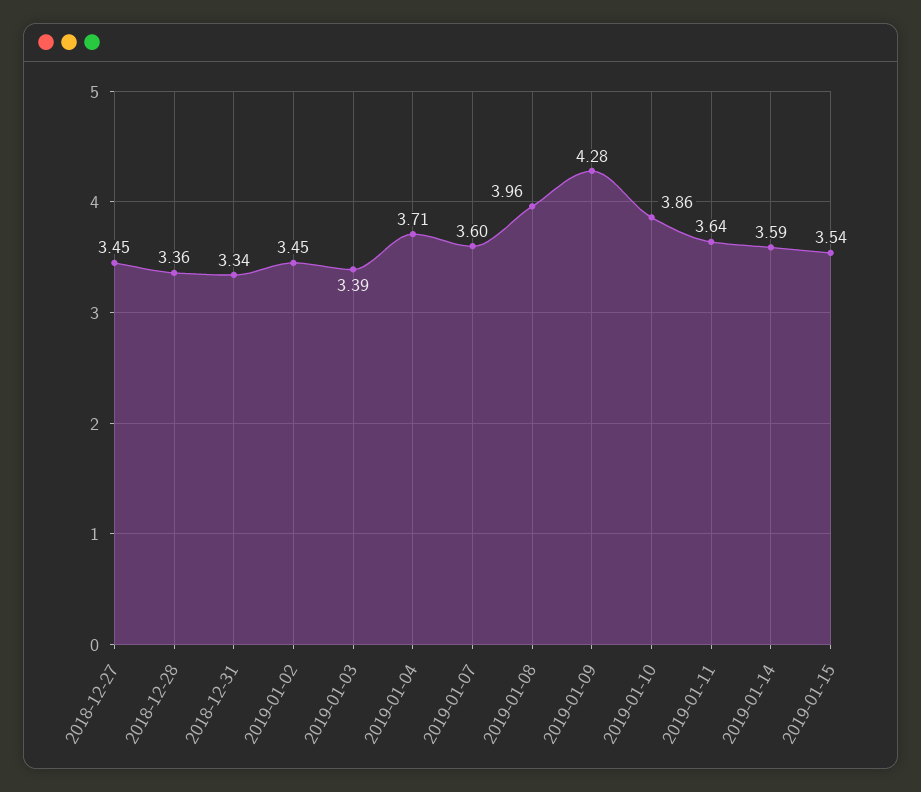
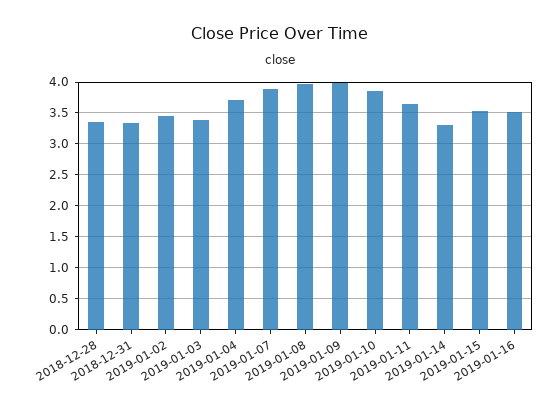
2018-12-27: 3.45 -> none
2019-01-07: 3.6 -> 3.9
2019-01-09: 4.28 -> 4
2019-01-14: 3.59 -> 3.3
2019-01-16: none -> 3.5

